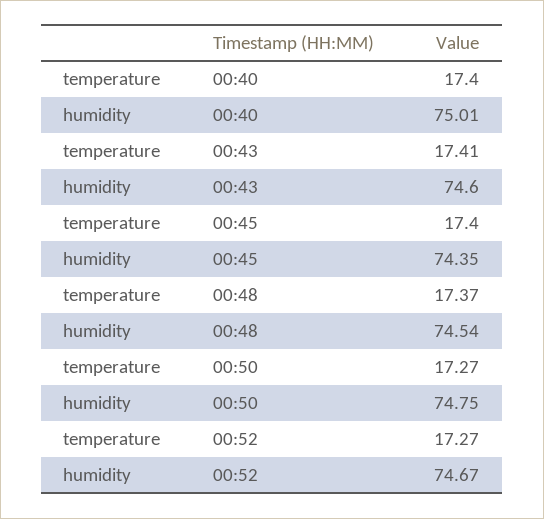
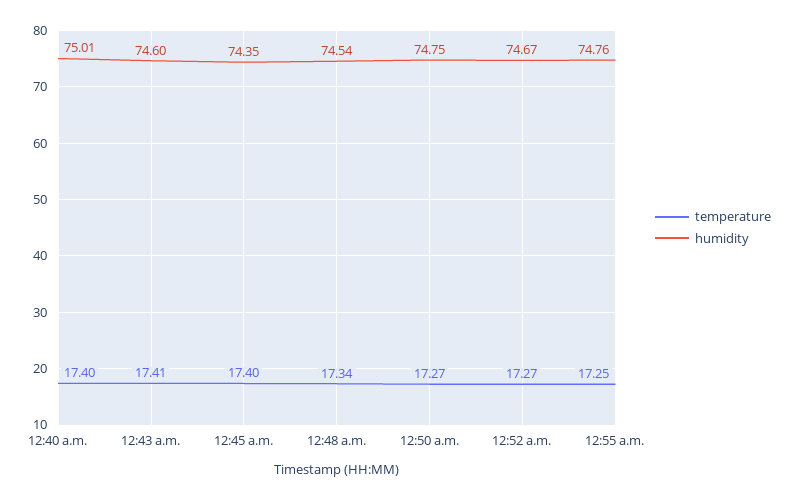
temperature, 00:48: 17.37 -> 17.34
temperature, 12:55 a.m.: none -> 17.25
humidity, 12:55 a.m.: none -> 74.76

